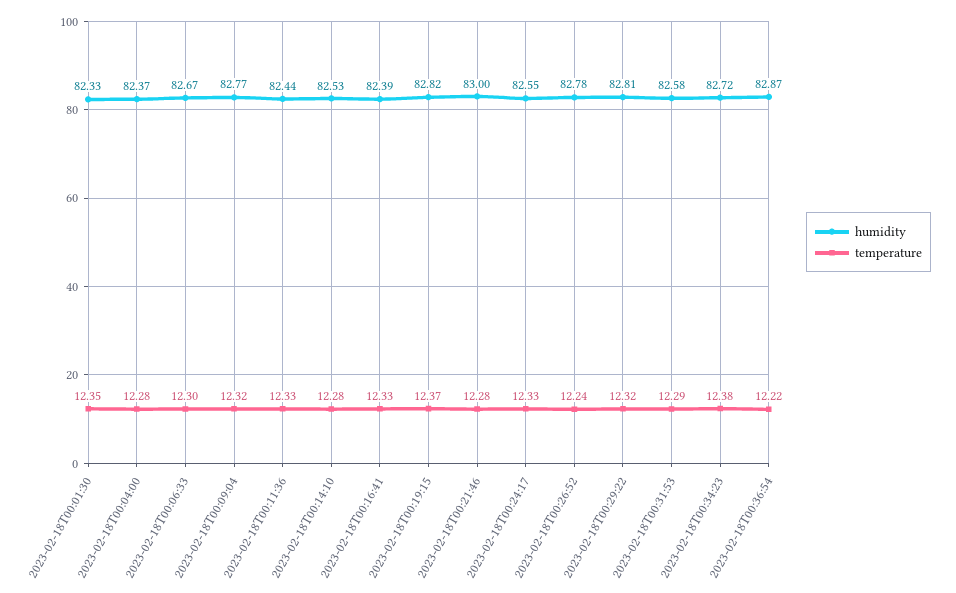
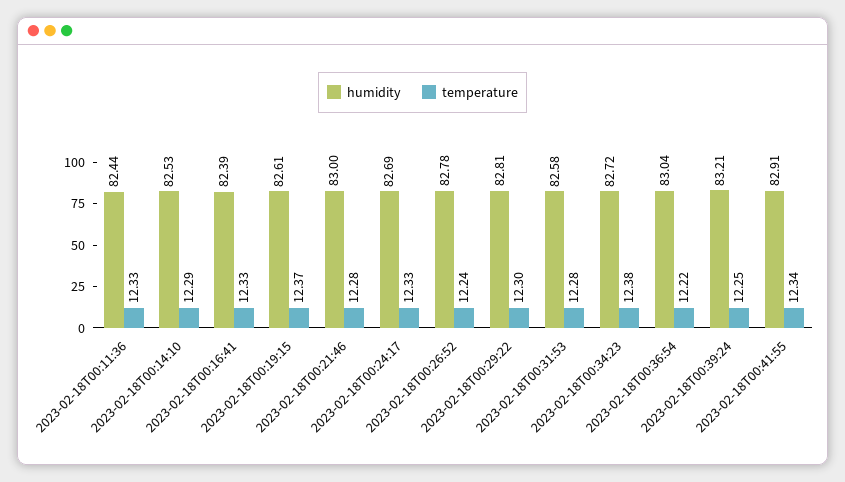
humidity, 2023-02-18T00:01:30: 82.33 -> none
temperature, 2023-02-18T00:01:30: 12.35 -> none
humidity, 2023-02-18T00:04:00: 82.37 -> none
temperature, 2023-02-18T00:04:00: 12.28 -> none
humidity, 2023-02-18T00:06:33: 82.67 -> none
temperature, 2023-02-18T00:06:33: 12.3 -> none
humidity, 2023-02-18T00:09:04: 82.77 -> none
temperature, 2023-02-18T00:09:04: 12.32 -> none
temperature, 2023-02-18T00:14:10: 12.28 -> 12.29
humidity, 2023-02-18T00:19:15: 82.82 -> 82.61
humidity, 2023-02-18T00:24:17: 82.55 -> 82.69
temperature, 2023-02-18T00:29:22: 12.32 -> 12.3
temperature, 2023-02-18T00:31:53: 12.29 -> 12.28
humidity, 2023-02-18T00:36:54: 82.87 -> 83.04
humidity, 2023-02-18T00:39:24: none -> 83.21
temperature, 2023-02-18T00:39:24: none -> 12.25
humidity, 2023-02-18T00:41:55: none -> 82.91
temperature, 2023-02-18T00:41:55: none -> 12.34

